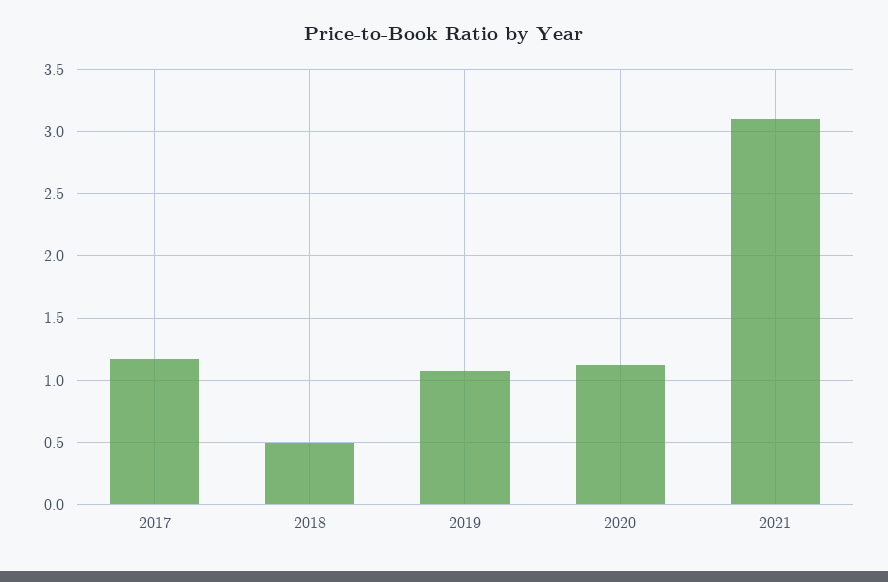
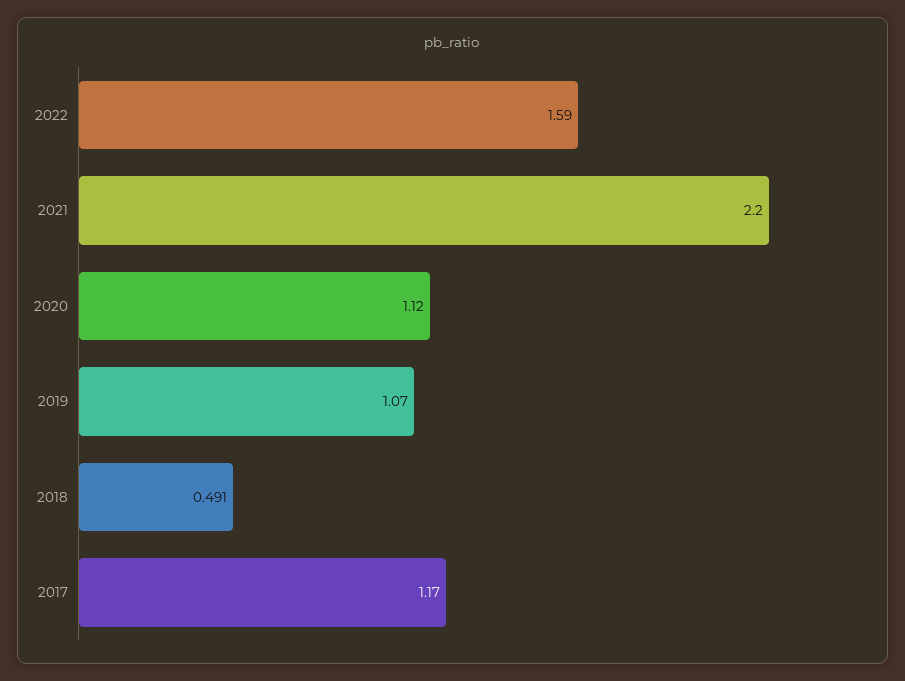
2021: 3.1 -> 2.2
2022: none -> 1.59

